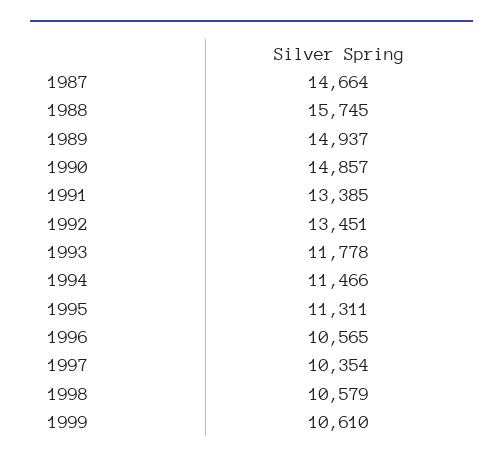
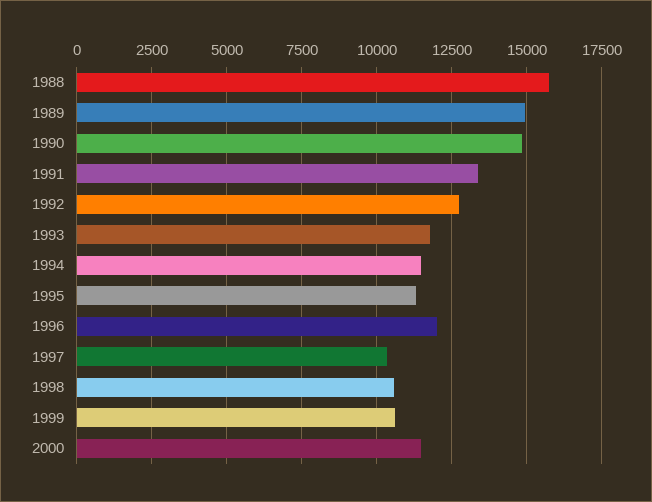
1987: 14664 -> none
1992: 13451 -> 12750
1996: 10565 -> 12000
2000: none -> 11500

